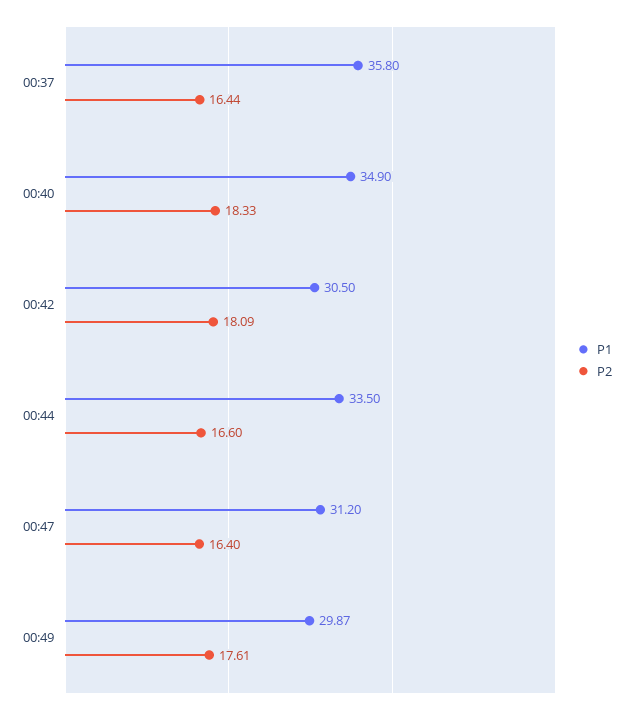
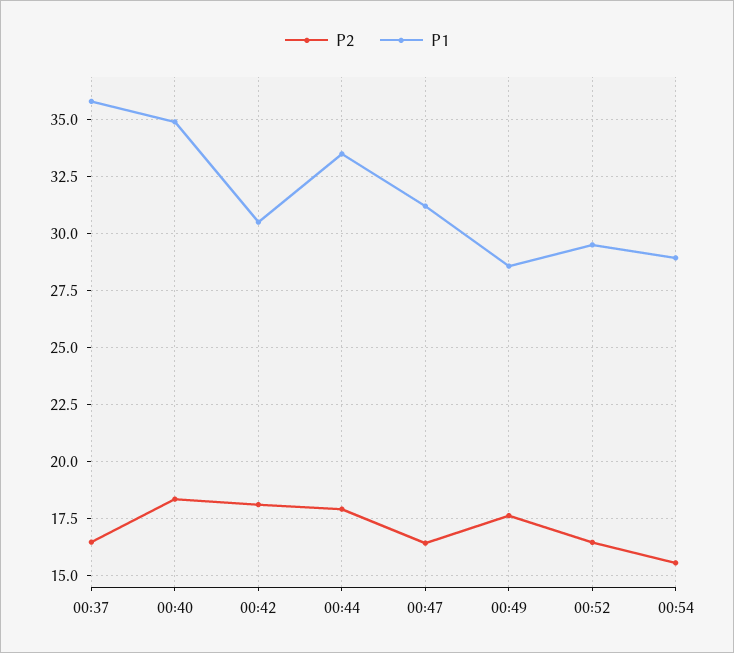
P2, 00:44: 16.6 -> 18
P1, 00:49: 29.87 -> 28.5
P2, 00:52: none -> 16.5
P1, 00:52: none -> 29.5
P2, 00:54: none -> 15.5
P1, 00:54: none -> 29

